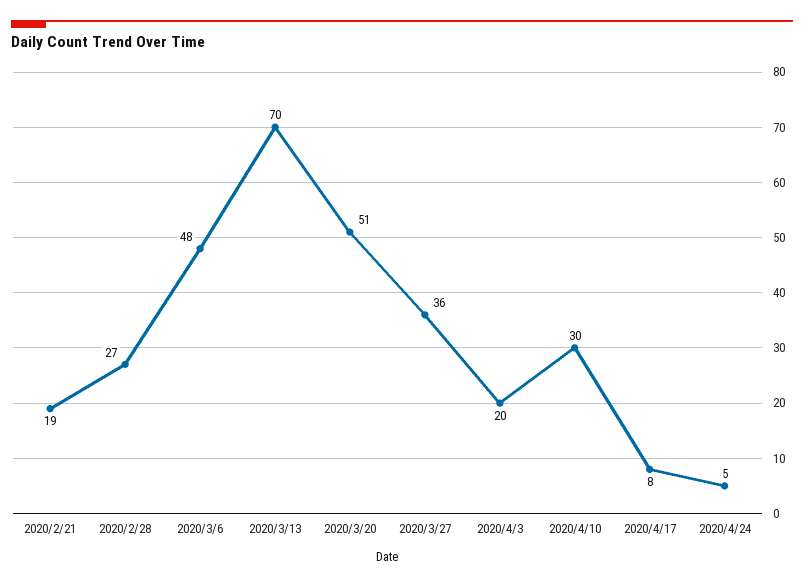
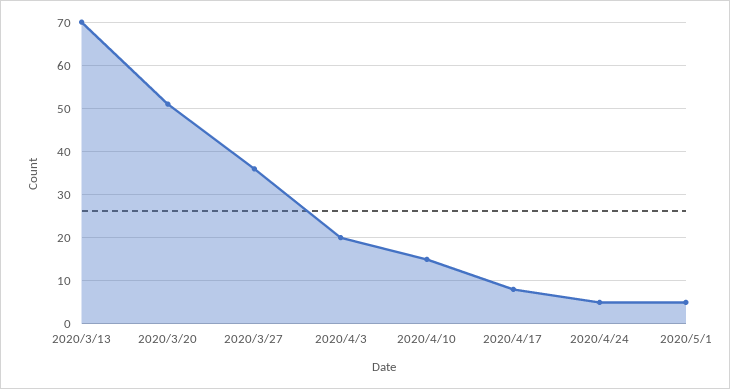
2020/2/21: 19 -> none
2020/2/28: 27 -> none
2020/3/6: 48 -> none
2020/4/10: 30 -> 15
2020/5/1: none -> 5

